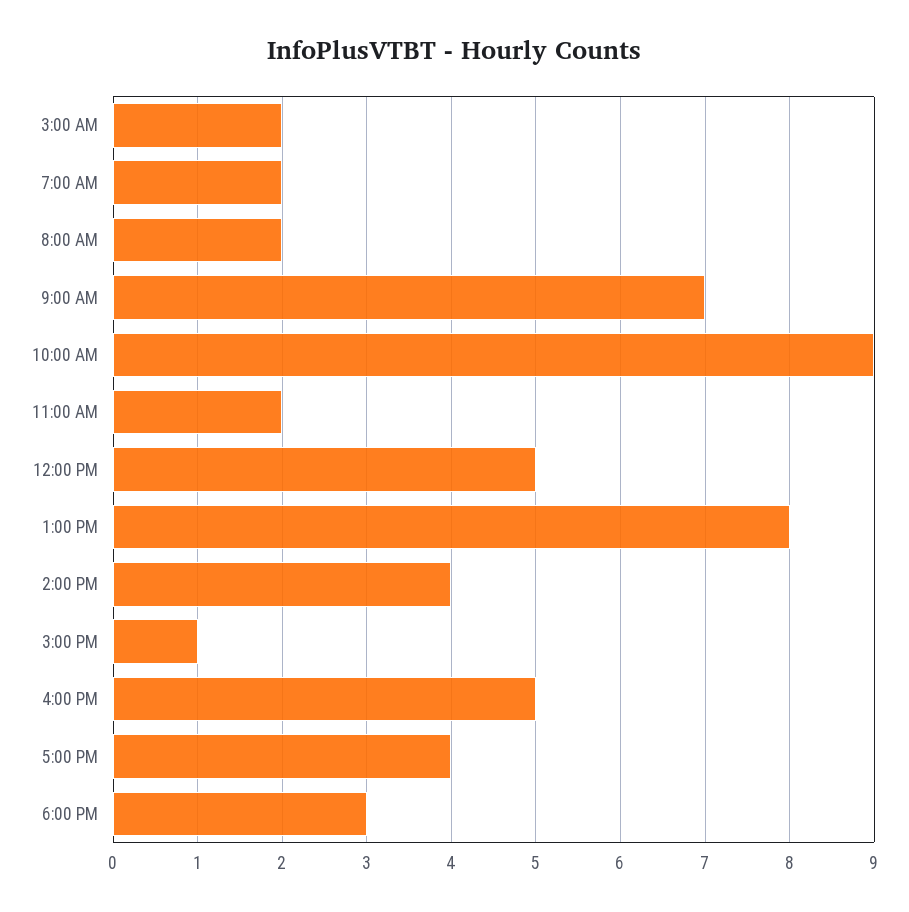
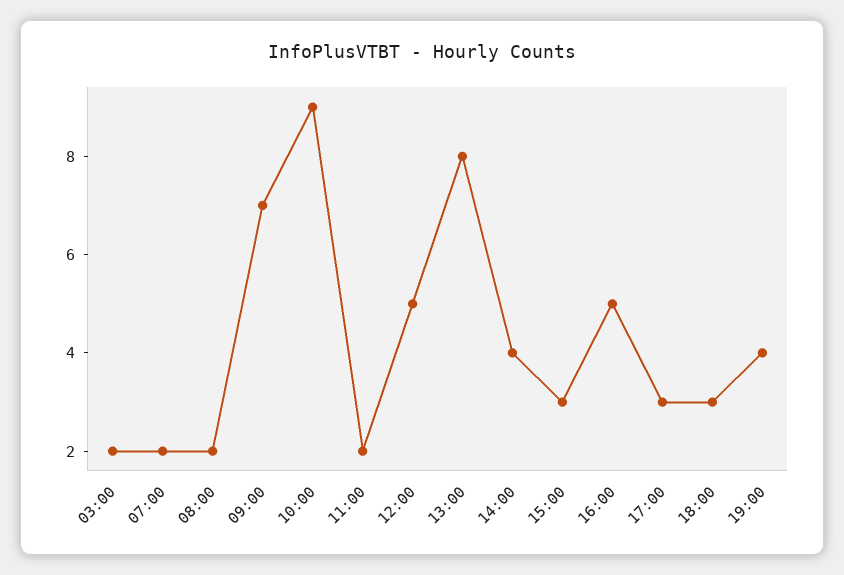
3:00 PM: 1 -> 3
5:00 PM: 4 -> 3
19:00: none -> 4

